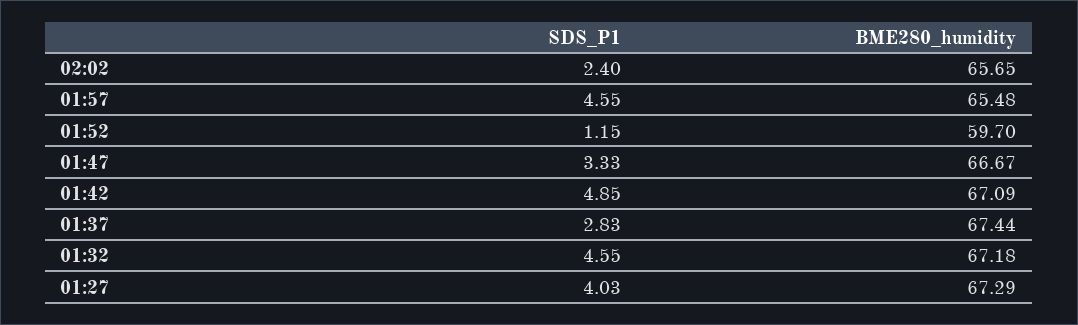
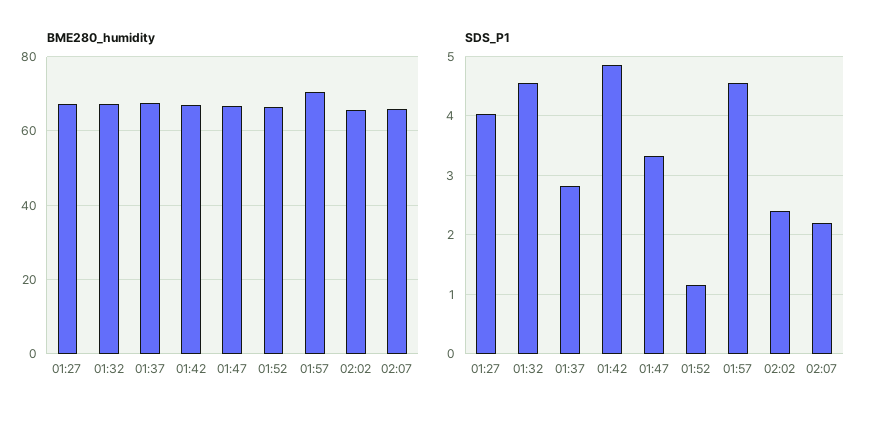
BME280_humidity, 01:57: 65.48 -> 70
BME280_humidity, 01:52: 59.7 -> 66
BME280_humidity, 02:07: none -> 66
SDS_P1, 02:07: none -> 2.2

